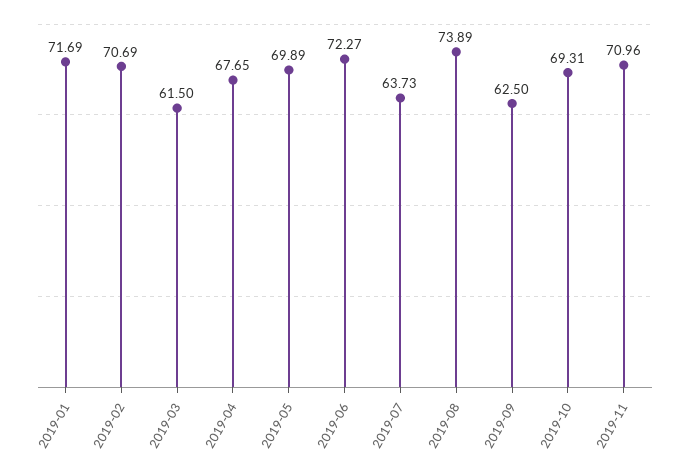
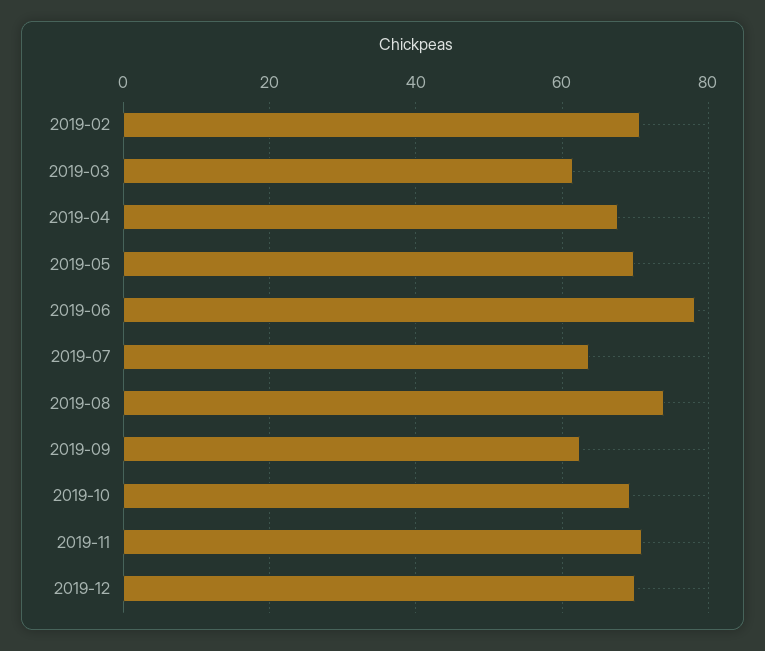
2019-01: 71.69 -> none
2019-06: 72.27 -> 78
2019-12: none -> 70

